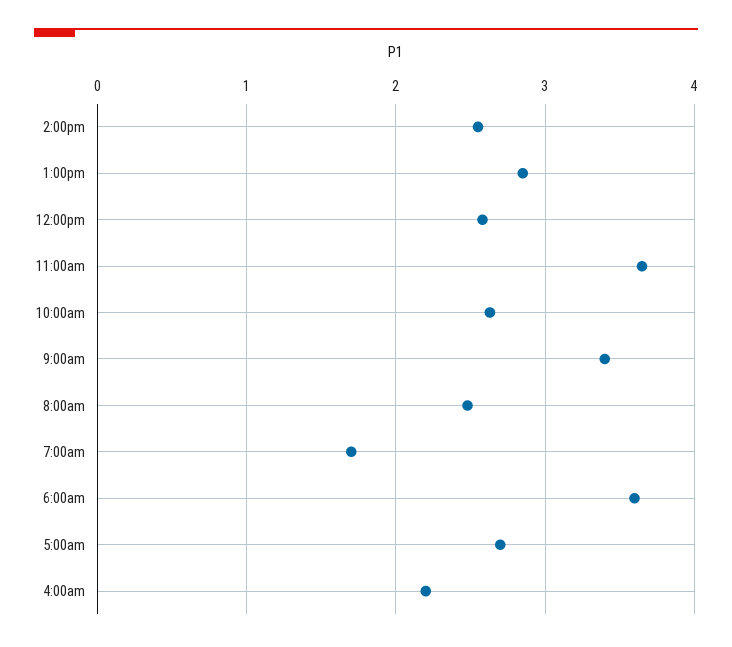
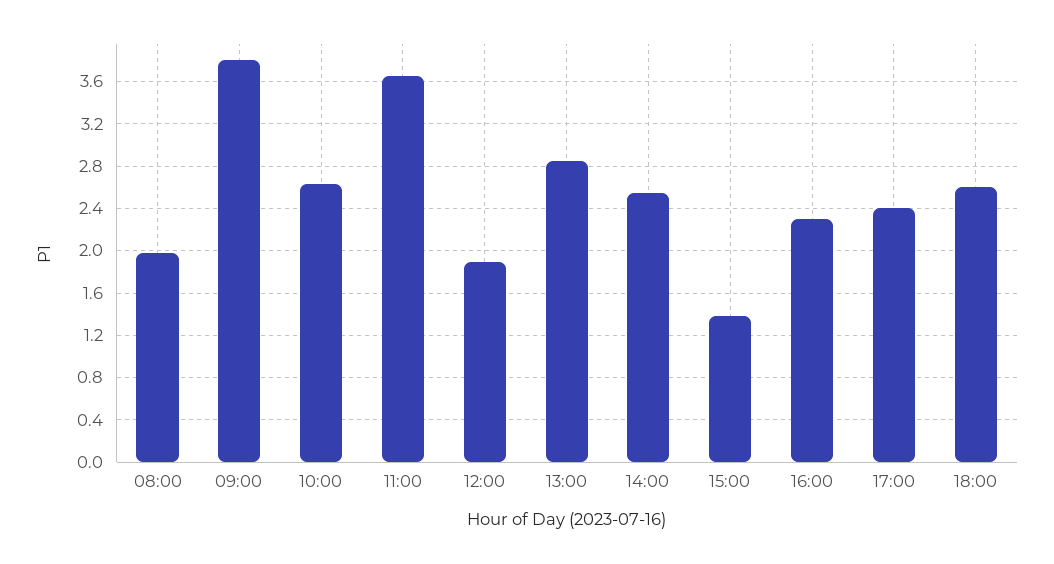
12:00pm: 2.6 -> 1.9
9:00am: 3.4 -> 3.8
8:00am: 2.5 -> 2
7:00am: 1.7 -> none
6:00am: 3.6 -> none
5:00am: 2.7 -> none
4:00am: 2.2 -> none
15:00: none -> 1.4
16:00: none -> 2.3
17:00: none -> 2.4
18:00: none -> 2.6

